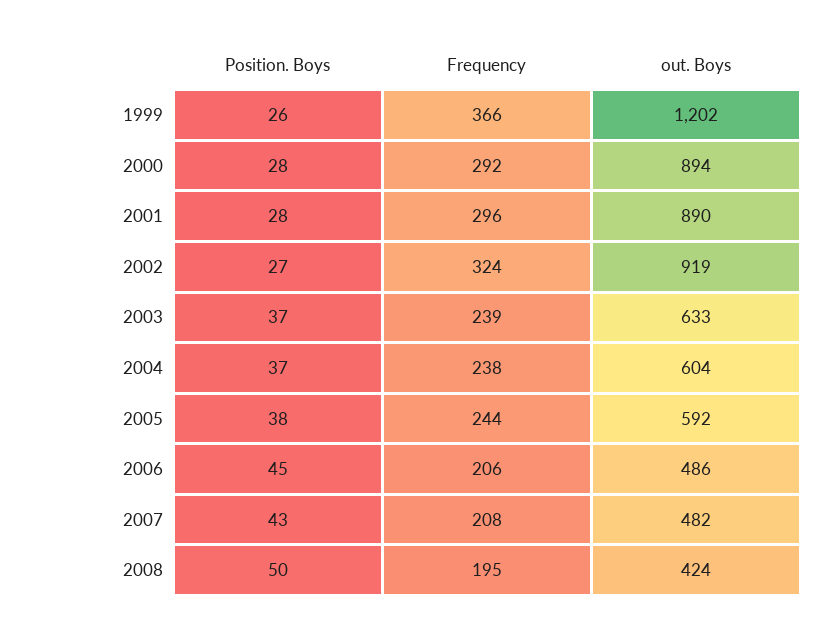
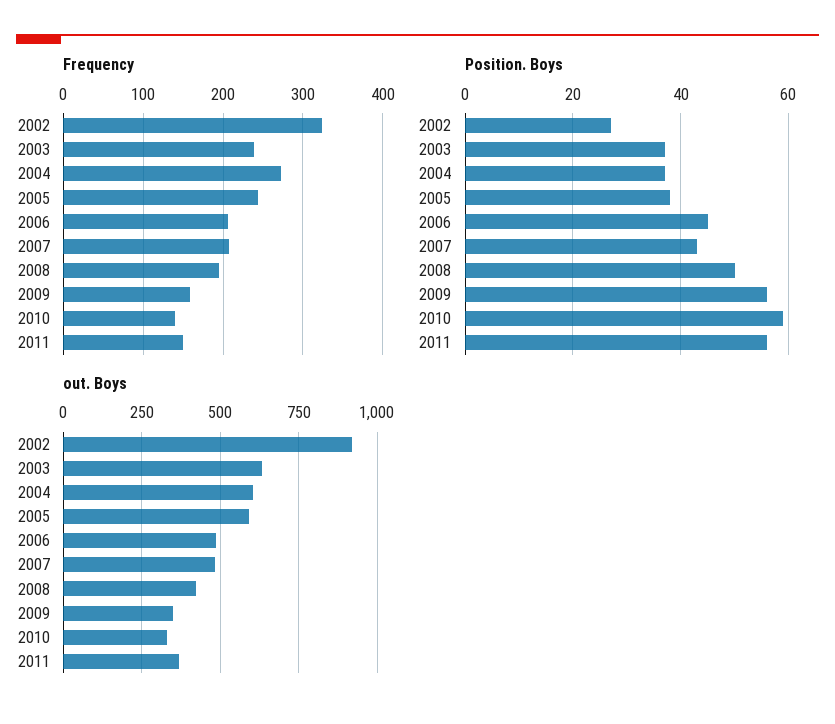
Position. Boys, 1999: 26 -> none
Frequency, 1999: 366 -> none
out. Boys, 1999: 1202 -> none
Position. Boys, 2000: 28 -> none
Frequency, 2000: 292 -> none
out. Boys, 2000: 894 -> none
Position. Boys, 2001: 28 -> none
Frequency, 2001: 296 -> none
out. Boys, 2001: 890 -> none
Frequency, 2004: 238 -> 270
Frequency, 2009: none -> 160
Frequency, 2010: none -> 140
Frequency, 2011: none -> 150
Position. Boys, 2009: none -> 55
Position. Boys, 2010: none -> 60
Position. Boys, 2011: none -> 55
out. Boys, 2009: none -> 350
out. Boys, 2010: none -> 325
out. Boys, 2011: none -> 375

